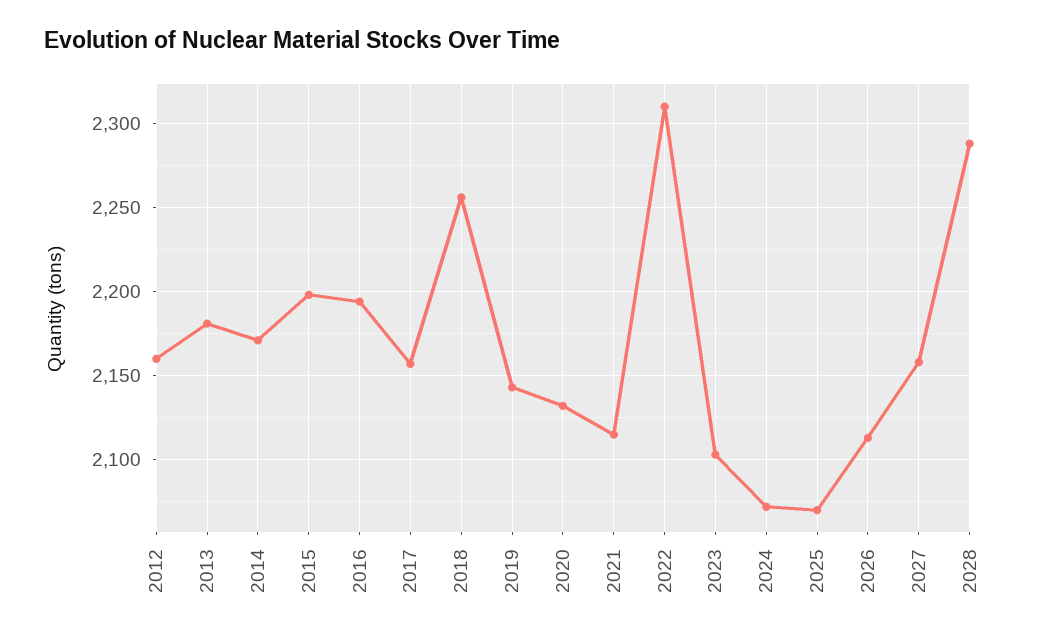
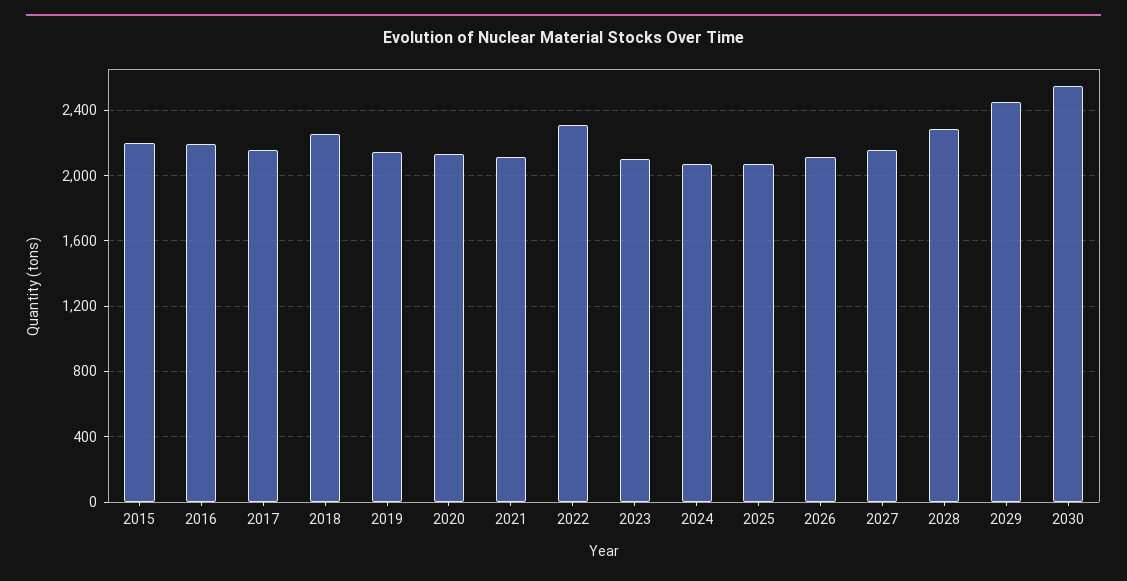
2012: 2160 -> none
2013: 2180 -> none
2014: 2170 -> none
2029: none -> 2450
2030: none -> 2550

